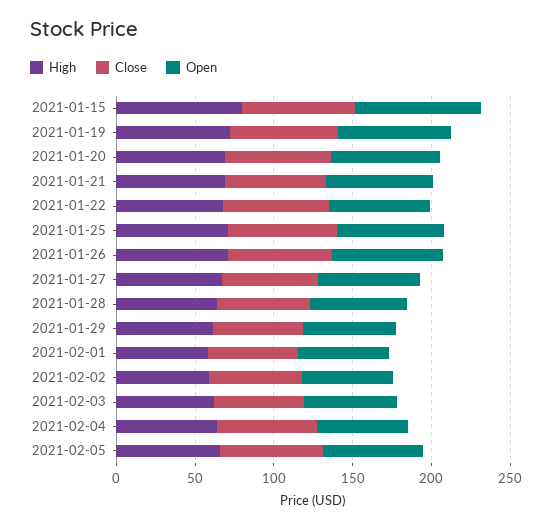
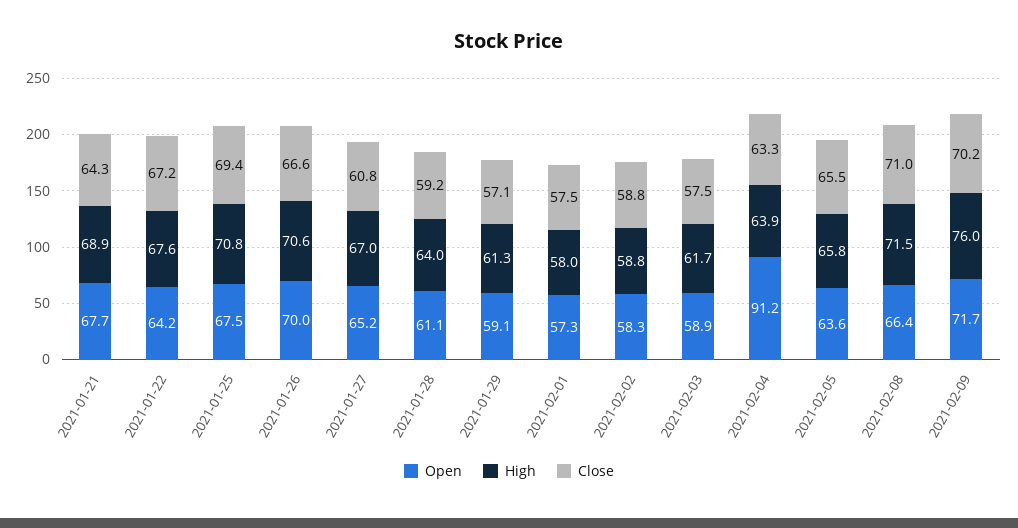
High, 2021-01-15: 80 -> none
Close, 2021-01-15: 70 -> none
Open, 2021-01-15: 80 -> none
High, 2021-01-19: 70 -> none
Close, 2021-01-19: 70 -> none
Open, 2021-01-19: 70 -> none
High, 2021-01-20: 70 -> none
Close, 2021-01-20: 70 -> none
Open, 2021-01-20: 70 -> none
Open, 2021-02-04: 60 -> 91.2
Open, 2021-02-08: none -> 66.4
High, 2021-02-08: none -> 71.5
Close, 2021-02-08: none -> 71
Open, 2021-02-09: none -> 71.7
High, 2021-02-09: none -> 76
Close, 2021-02-09: none -> 70.2

